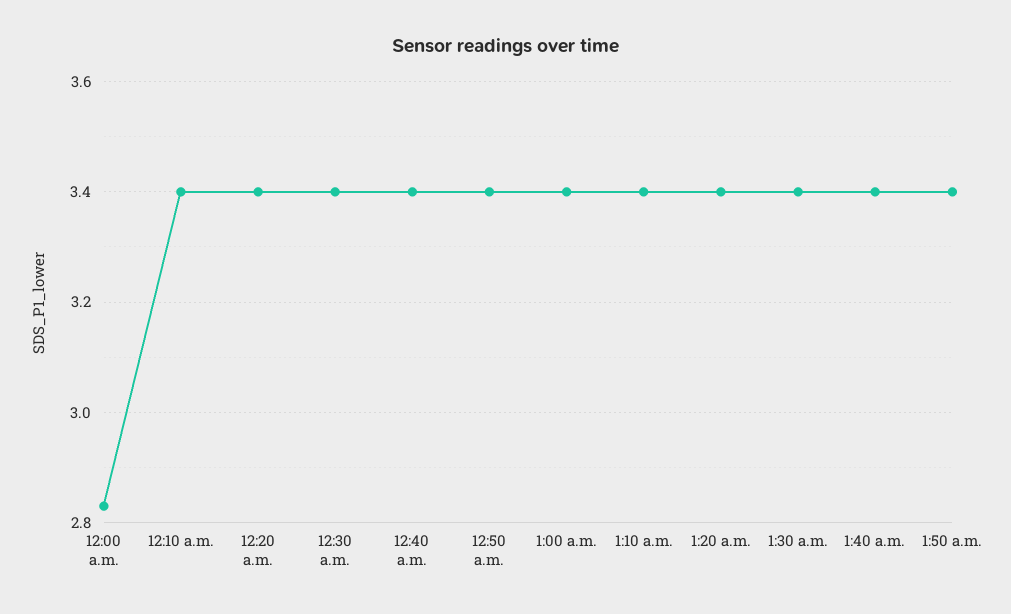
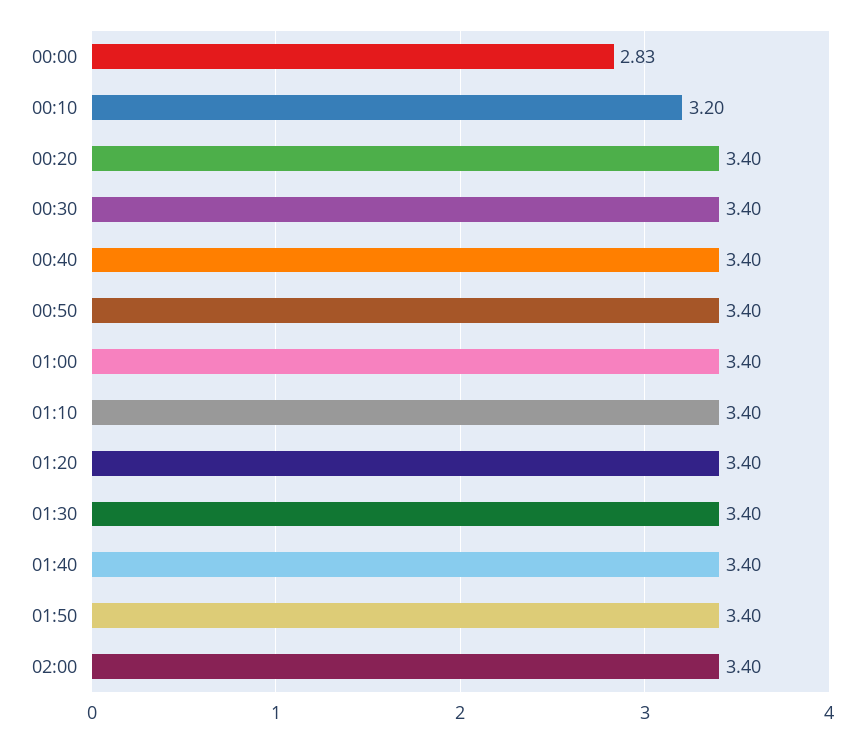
12:10 a.m.: 3.4 -> 3.2
02:00: none -> 3.4

